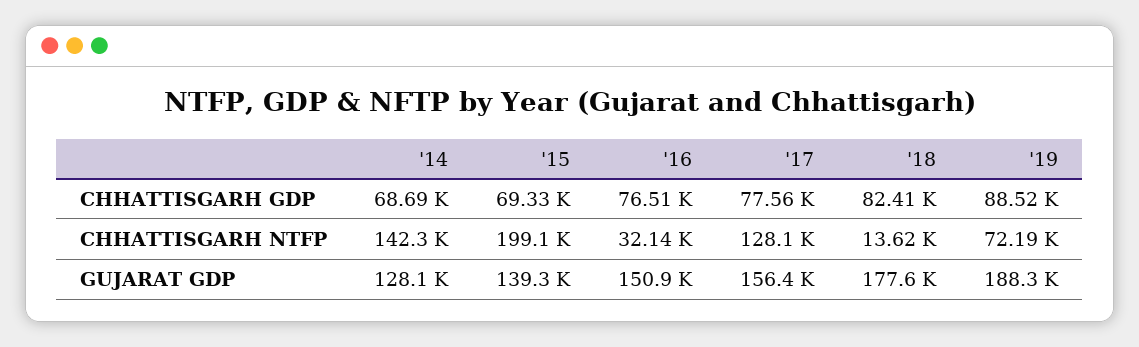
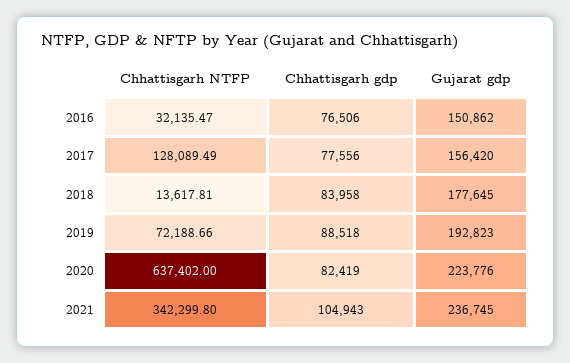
'14, CHHATTISGARH GDP: 68690 -> none
'15, CHHATTISGARH GDP: 69330 -> none
'18, CHHATTISGARH GDP: 82410 -> 83958
'14, CHHATTISGARH NTFP: 142300 -> none
'15, CHHATTISGARH NTFP: 199100 -> none
'14, GUJARAT GDP: 128100 -> none
'15, GUJARAT GDP: 139300 -> none
'19, GUJARAT GDP: 188300 -> 192823
2020, CHHATTISGARH NTFP: none -> 637402
2020, CHHATTISGARH GDP: none -> 82419
2020, GUJARAT GDP: none -> 223776
2021, CHHATTISGARH NTFP: none -> 342299.8
2021, CHHATTISGARH GDP: none -> 104943
2021, GUJARAT GDP: none -> 236745

